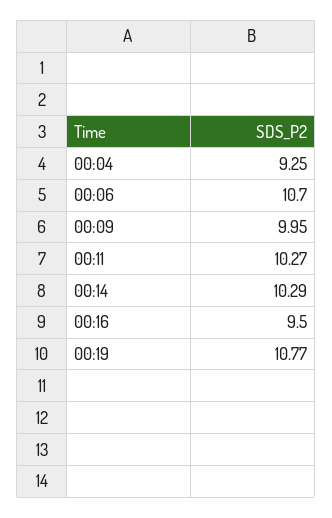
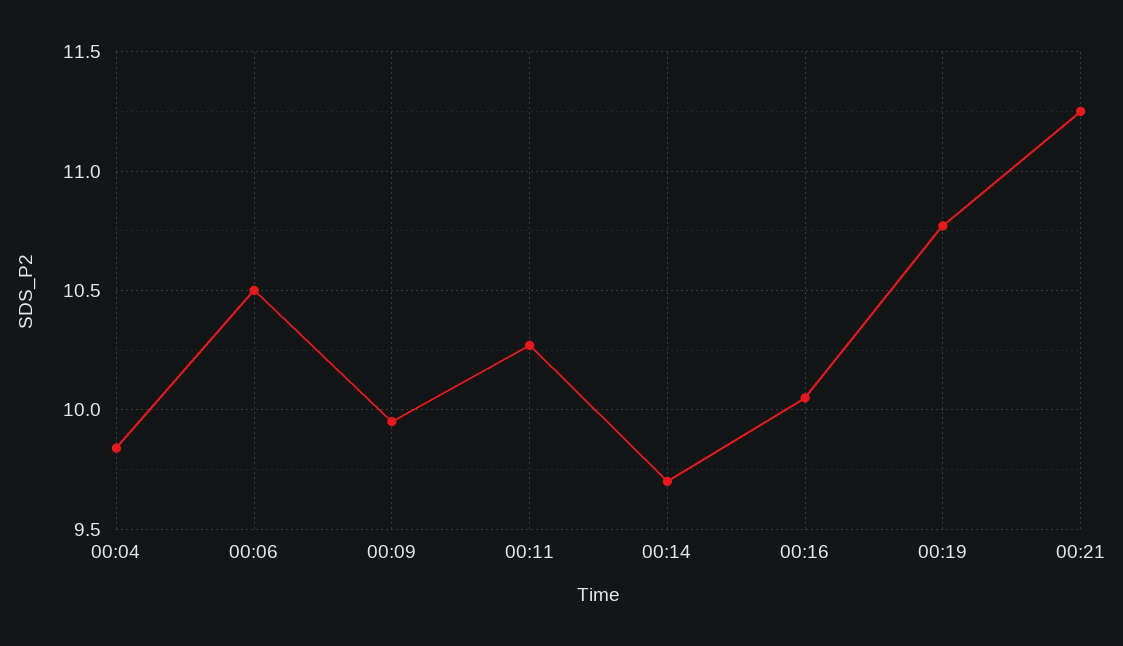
00:04: 9.25 -> 9.85
00:06: 10.7 -> 10.5
00:14: 10.29 -> 9.7
00:16: 9.5 -> 10.05
00:21: none -> 11.25

